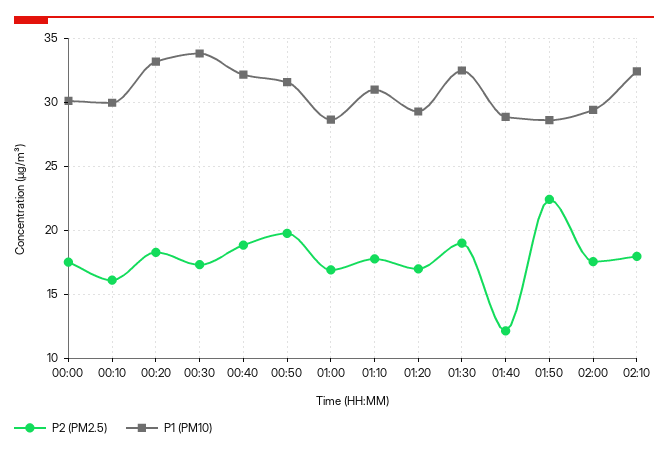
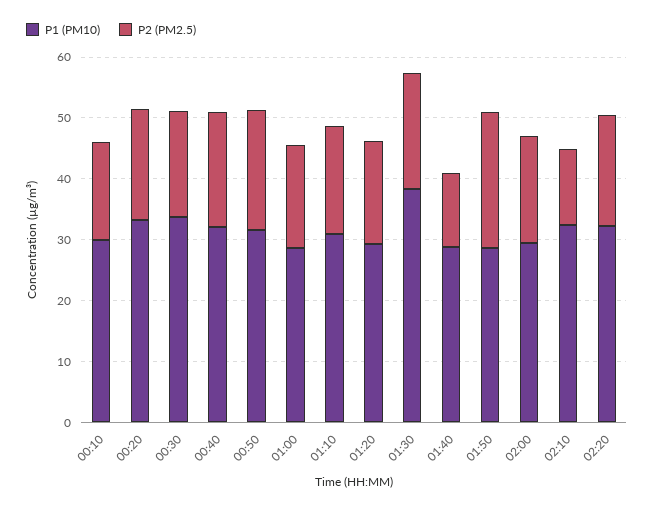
P2 (PM2.5), 00:00: 17.5 -> none
P1 (PM10), 00:00: 30 -> none
P1 (PM10), 01:30: 32.5 -> 38
P2 (PM2.5), 02:10: 18 -> 12
P1 (PM10), 02:20: none -> 32
P2 (PM2.5), 02:20: none -> 18

